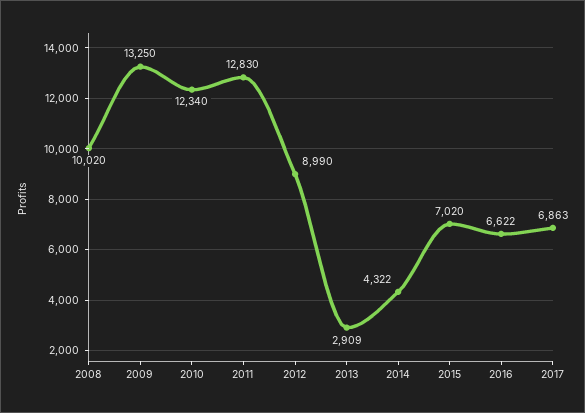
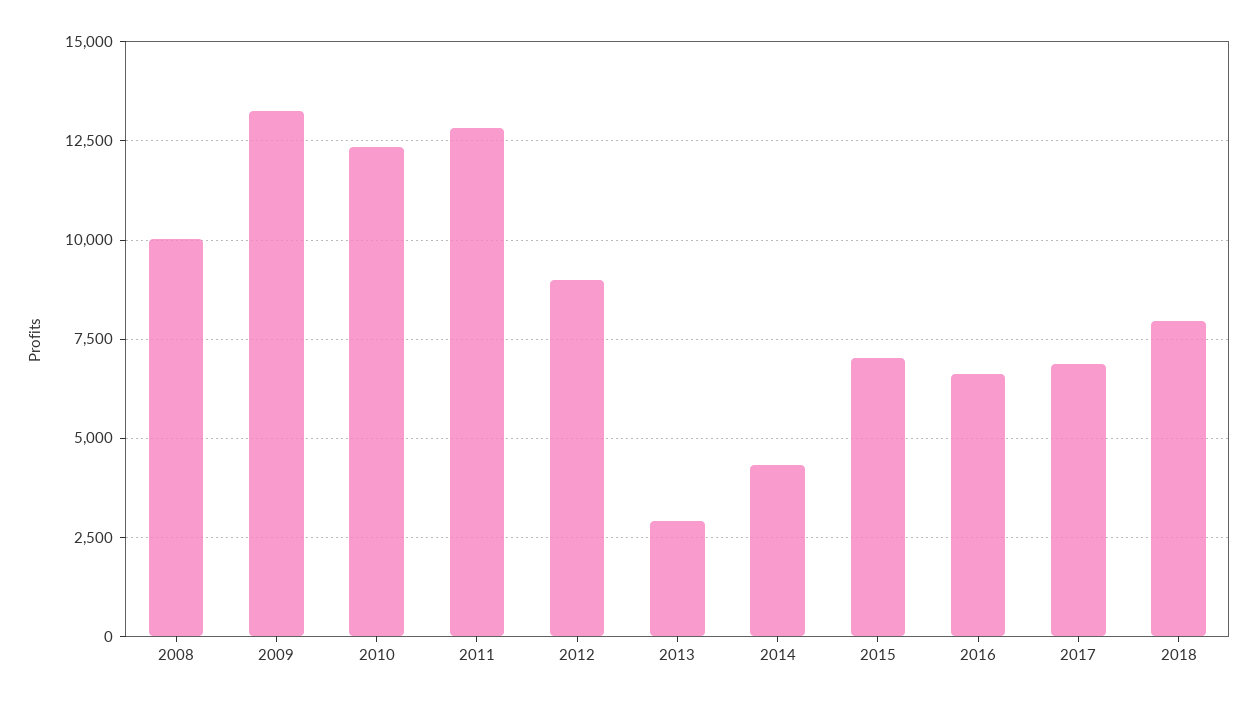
2018: none -> 8000

